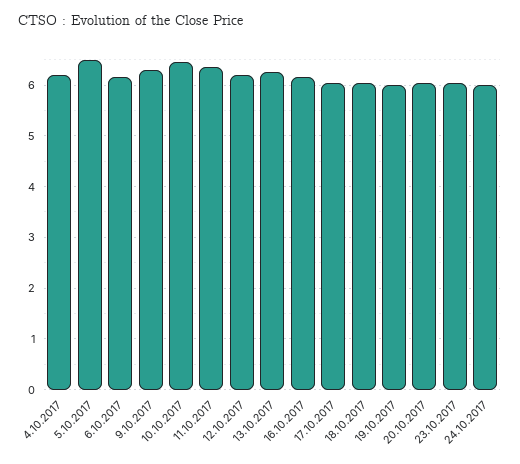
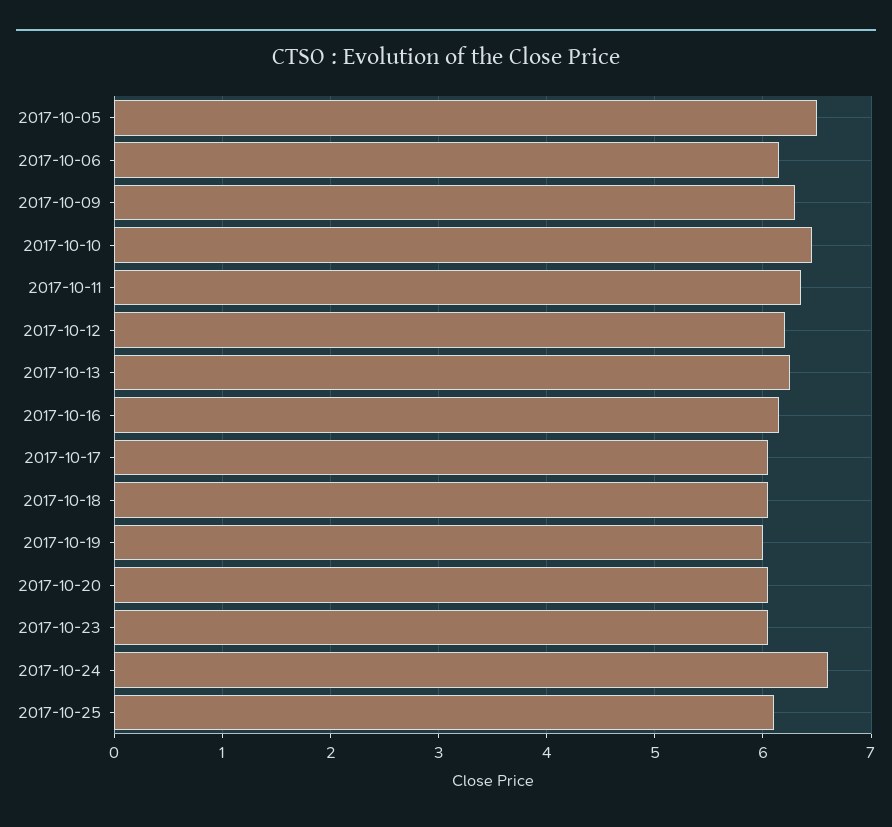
4.10.2017: 6.2 -> none
24.10.2017: 6 -> 6.6
2017-10-25: none -> 6.1

